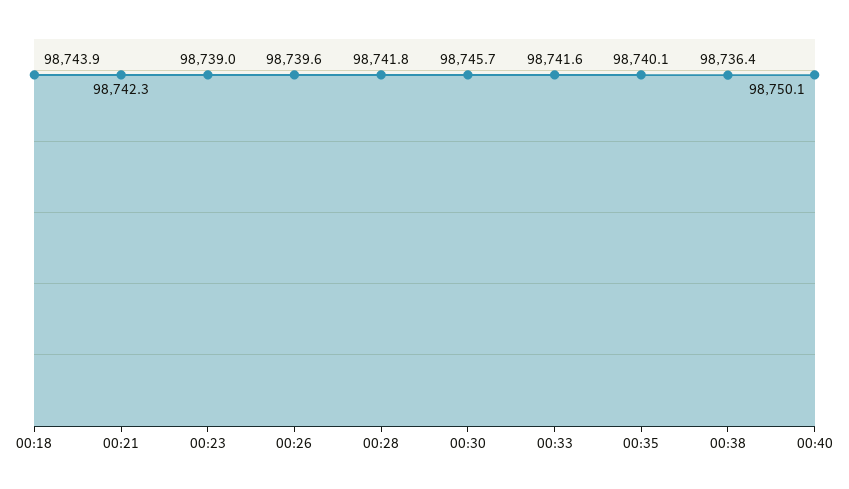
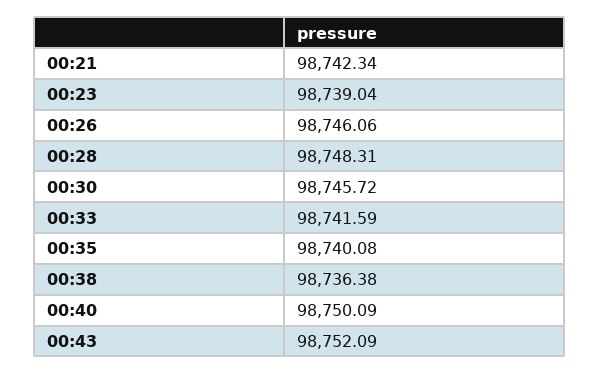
00:18: 98743.9 -> none
00:26: 98739.6 -> 98746.06
00:28: 98741.8 -> 98748.31
00:43: none -> 98752.09

